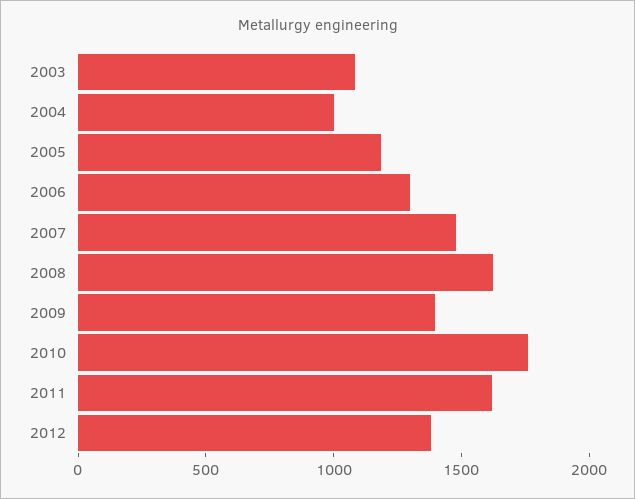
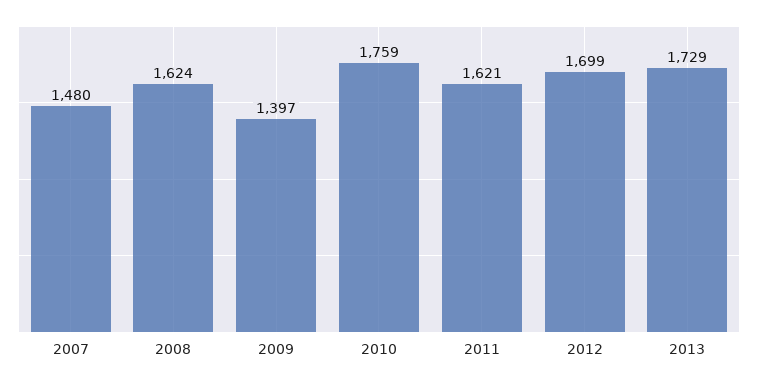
2003: 1100 -> none
2004: 1000 -> none
2005: 1200 -> none
2006: 1300 -> none
2012: 1400 -> 1699
2013: none -> 1729

